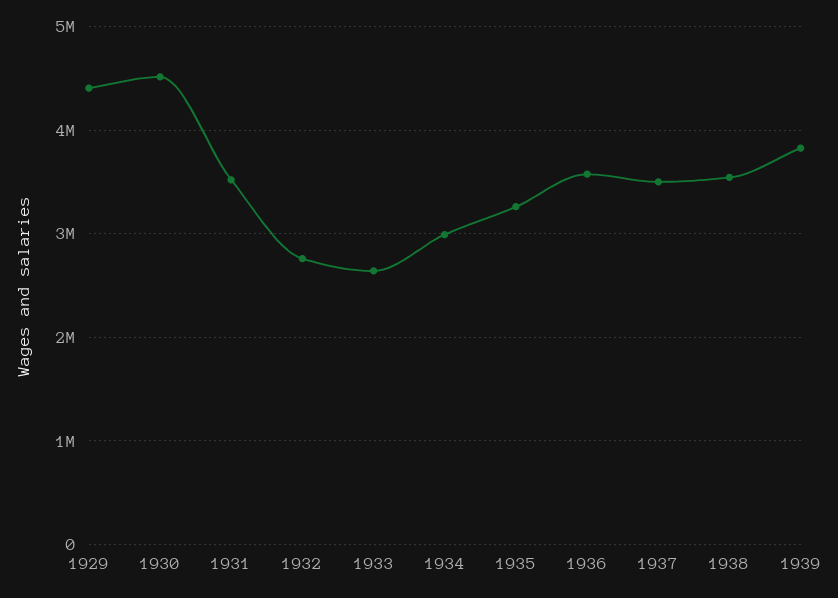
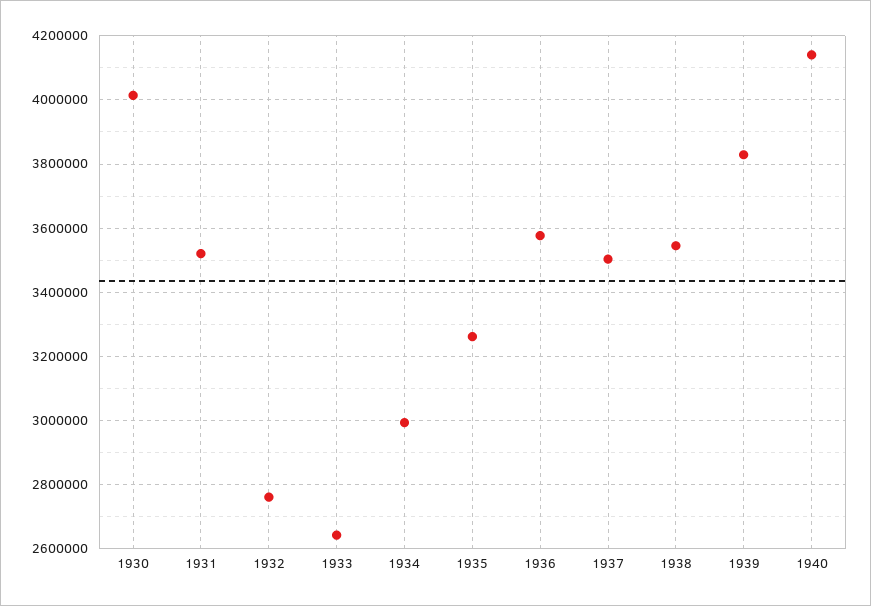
1929: 4400000 -> none
1930: 4500000 -> 4020000
1940: none -> 4140000

